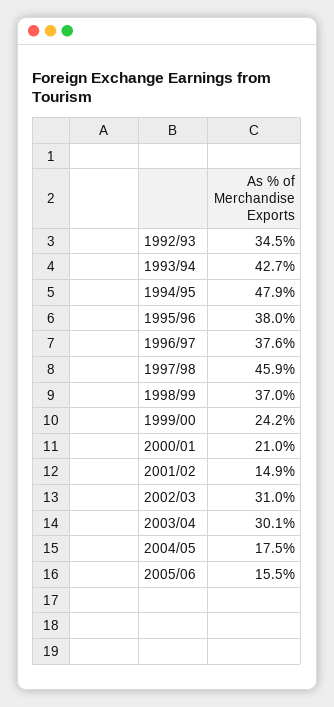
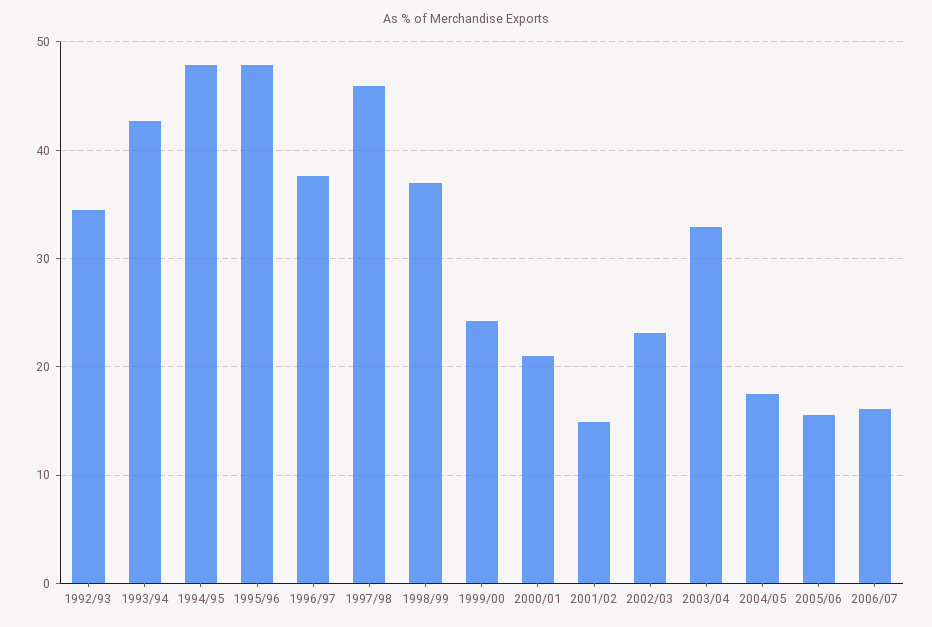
1995/96: 38 -> 48
2002/03: 31 -> 23
2003/04: 30.1 -> 33
2006/07: none -> 16

